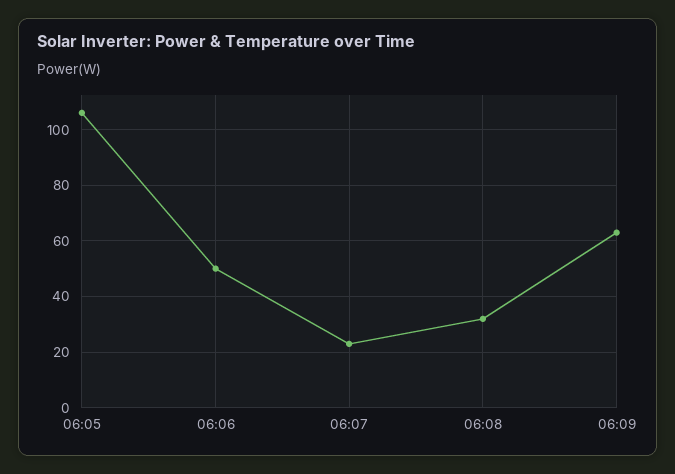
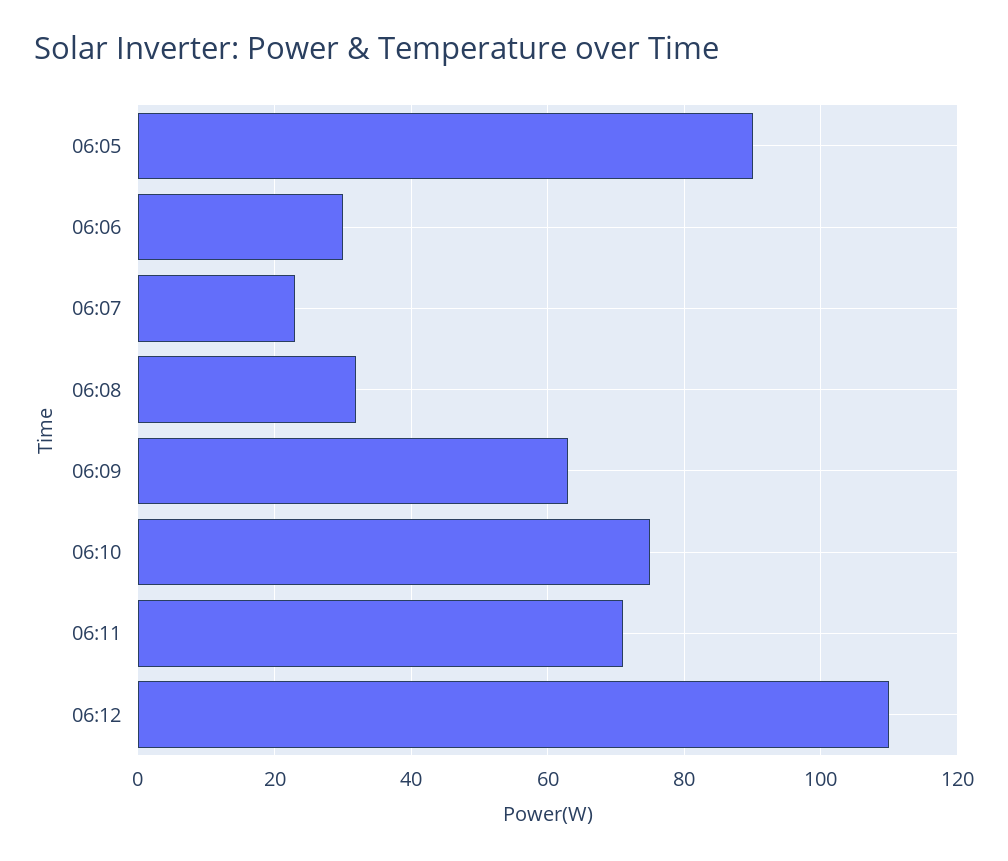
06:05: 105 -> 90
06:06: 50 -> 30
06:10: none -> 75
06:11: none -> 70
06:12: none -> 110

